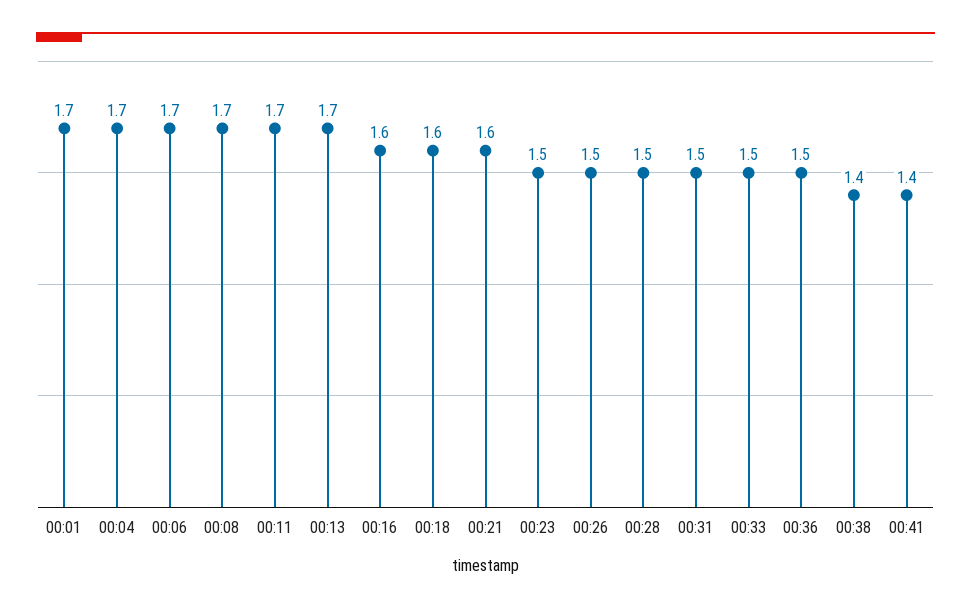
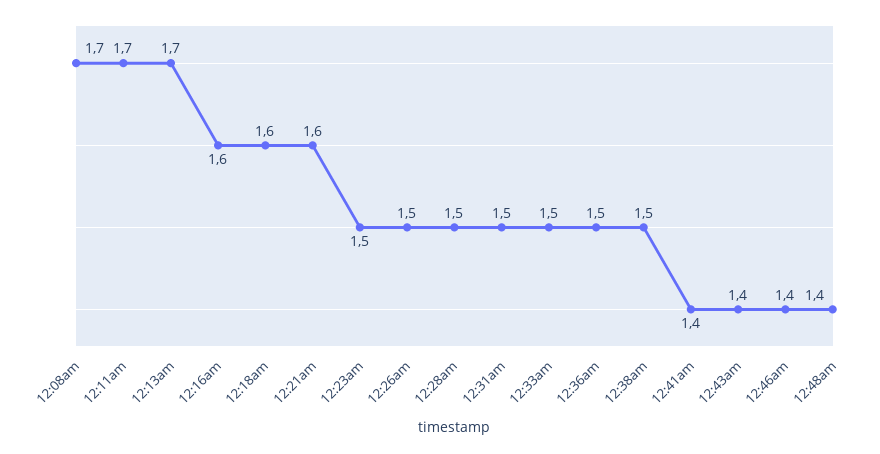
00:01: 1.7 -> none
00:04: 1.7 -> none
00:06: 1.7 -> none
00:38: 1.4 -> 1.5
12:43am: none -> 1.4
12:46am: none -> 1.4
12:48am: none -> 1.4

